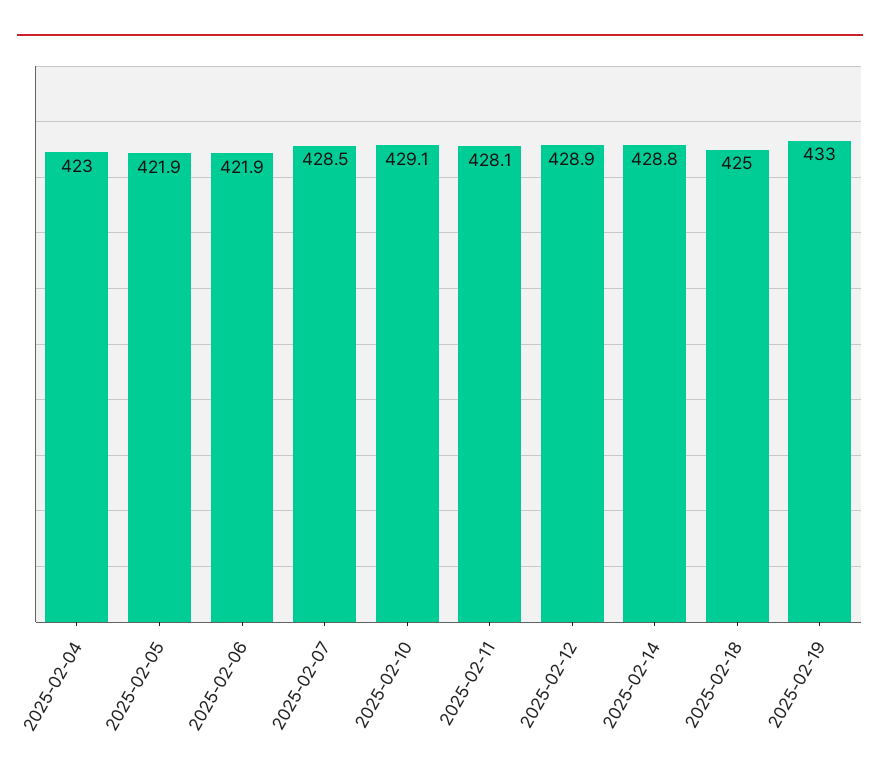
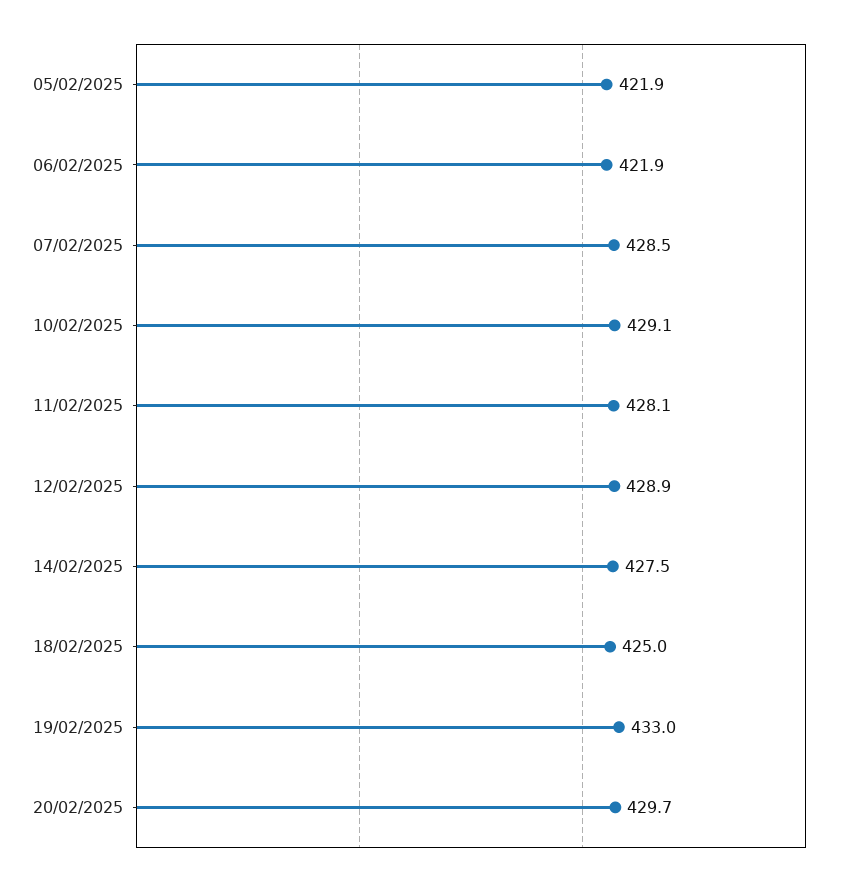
2025-02-04: 423 -> none
2025-02-14: 428.8 -> 427.5
20/02/2025: none -> 429.7

